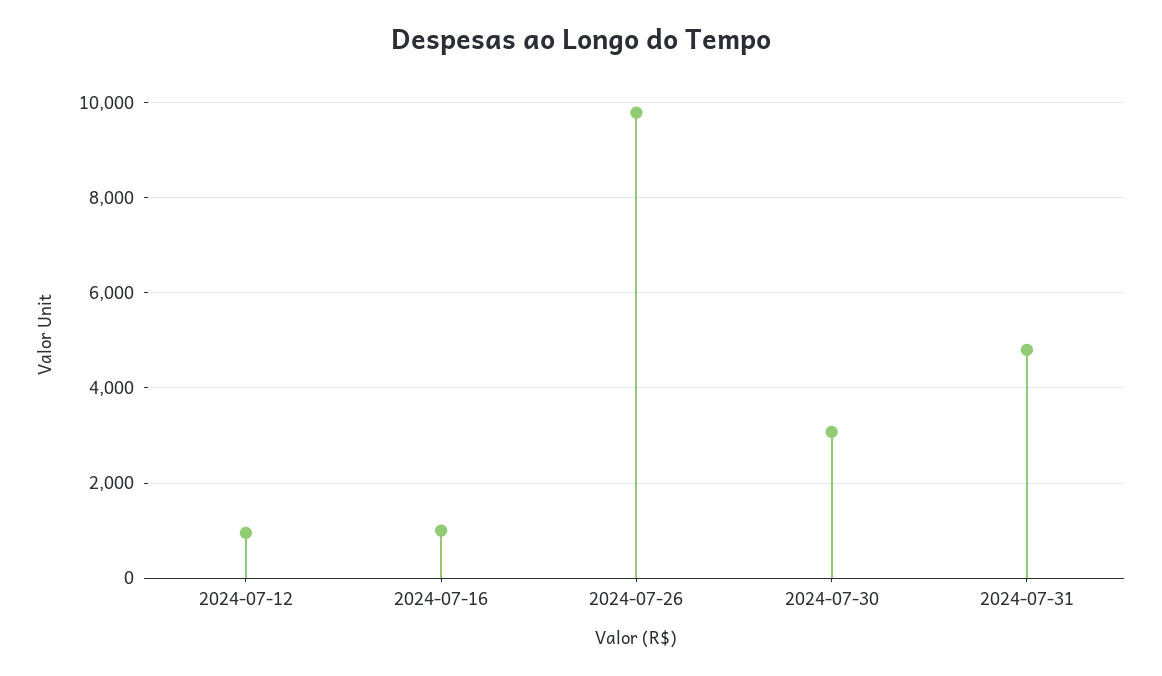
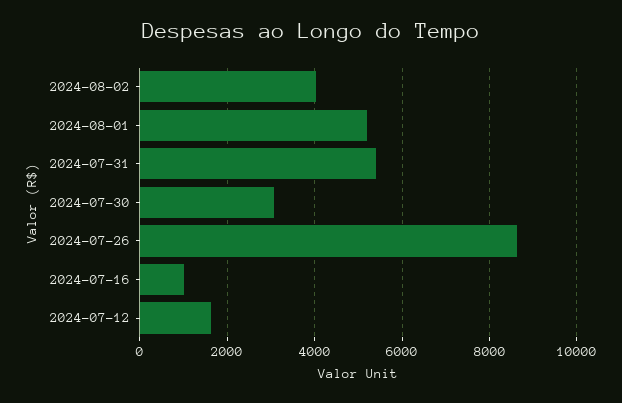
2024-07-12: 1000 -> 1600
2024-07-26: 9800 -> 8600
2024-07-31: 4800 -> 5400
2024-08-02: none -> 4000
2024-08-01: none -> 5200

